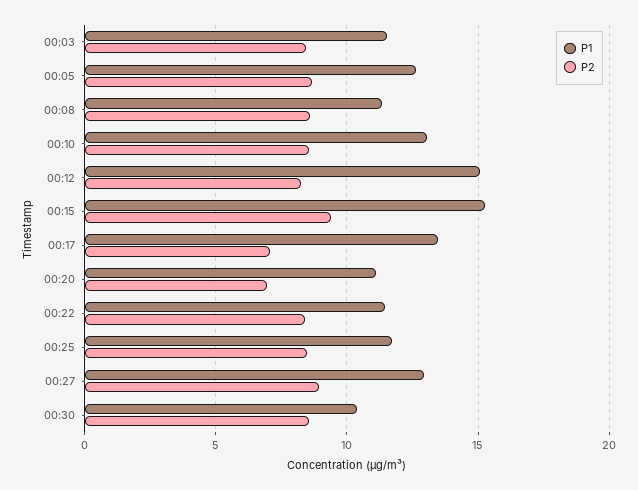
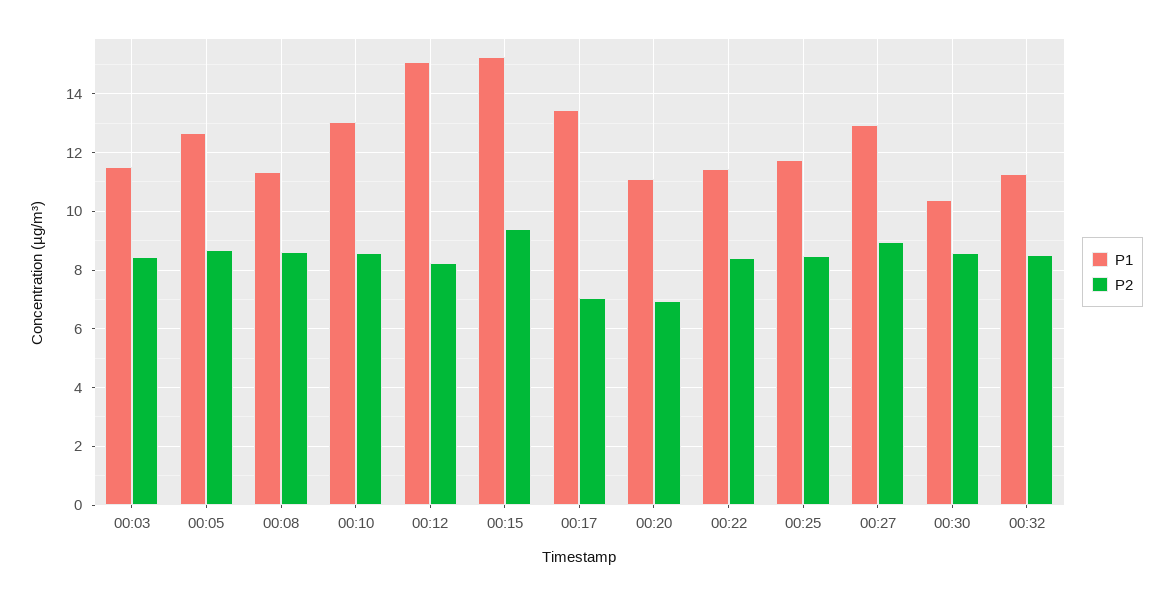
P1, 00:32: none -> 11.25
P2, 00:32: none -> 8.5

